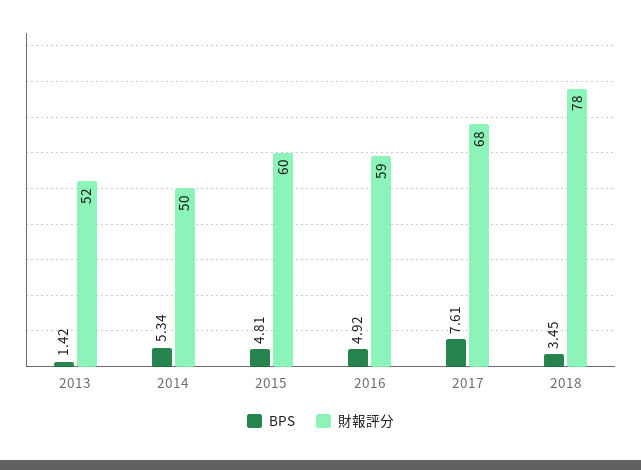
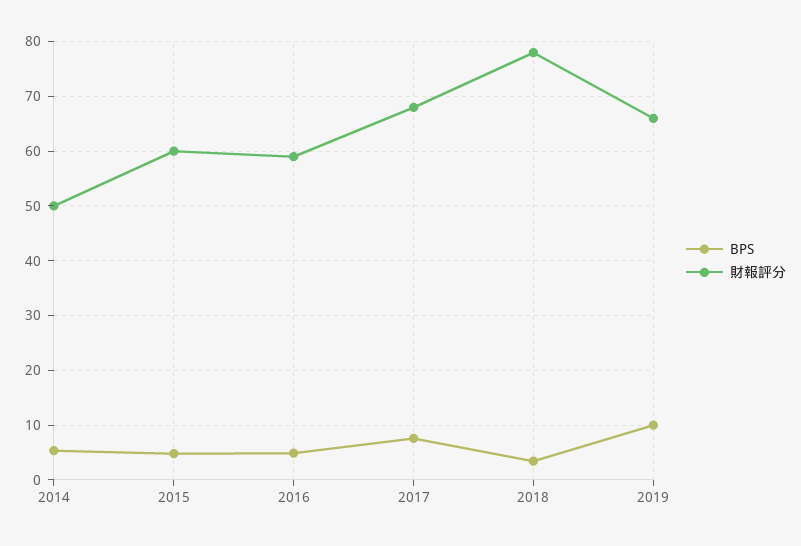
BPS, 2013: 1.42 -> none
財報評分, 2013: 52 -> none
BPS, 2019: none -> 10
財報評分, 2019: none -> 66

